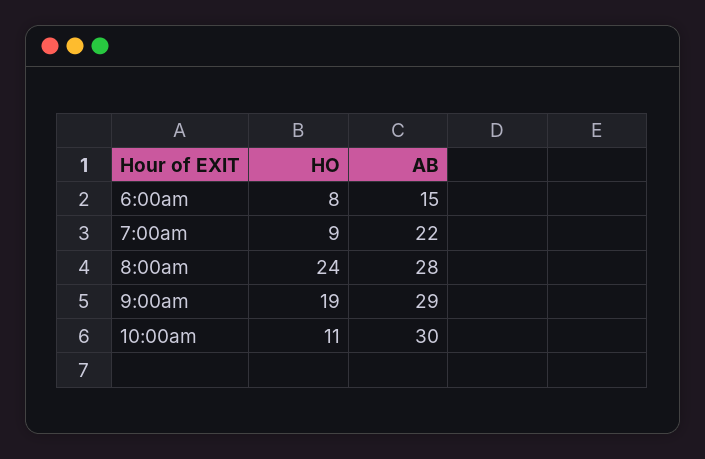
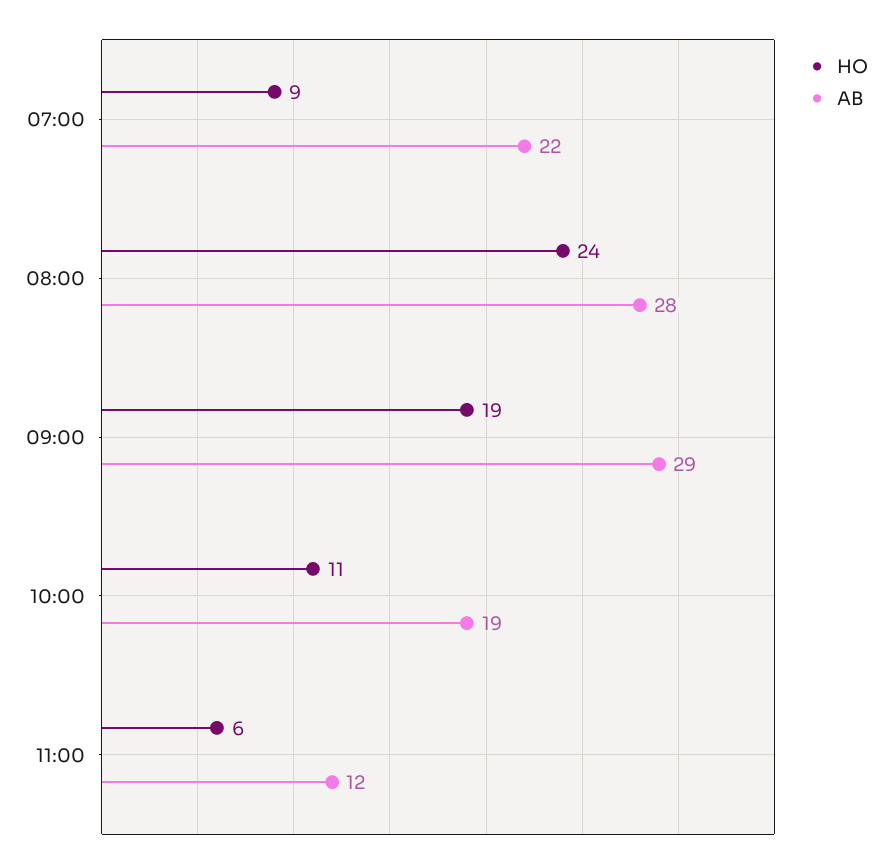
HO, 6:00am: 8 -> none
AB, 6:00am: 15 -> none
AB, 10:00am: 30 -> 19
HO, 11:00: none -> 6
AB, 11:00: none -> 12

